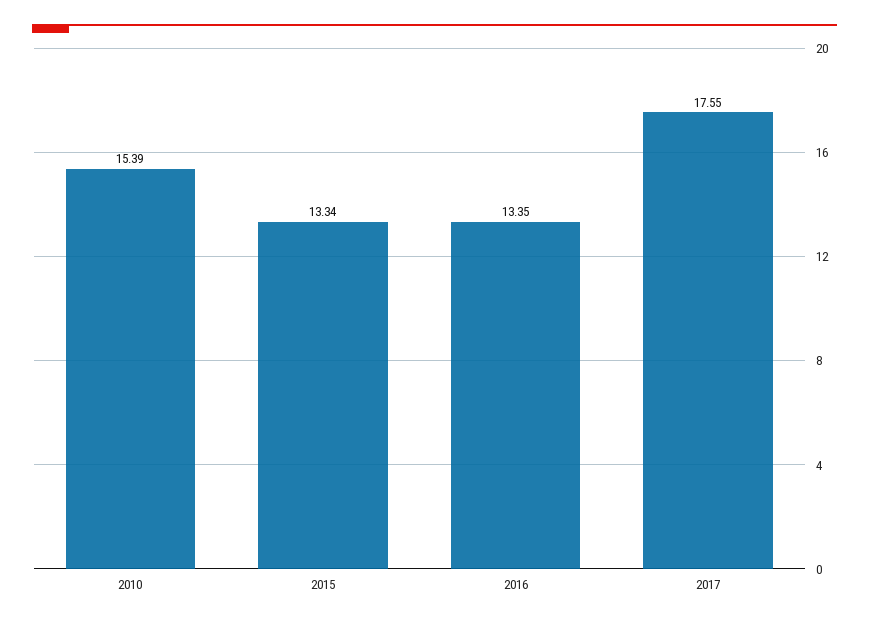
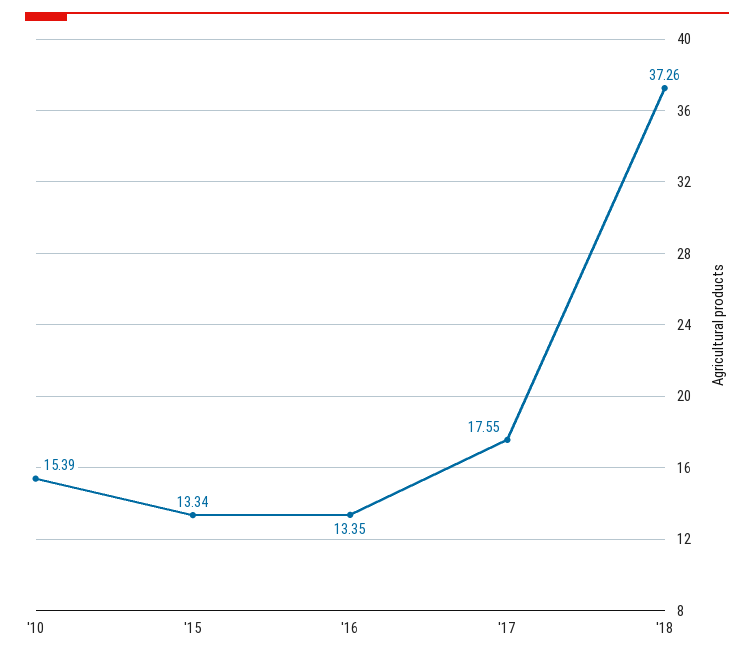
'18: none -> 37.26

